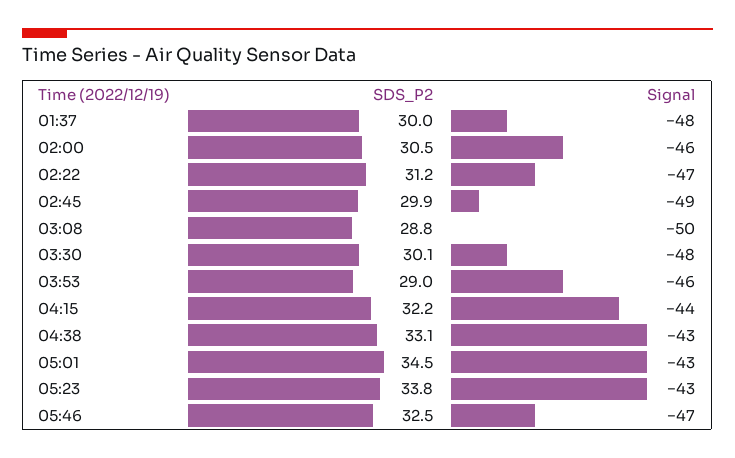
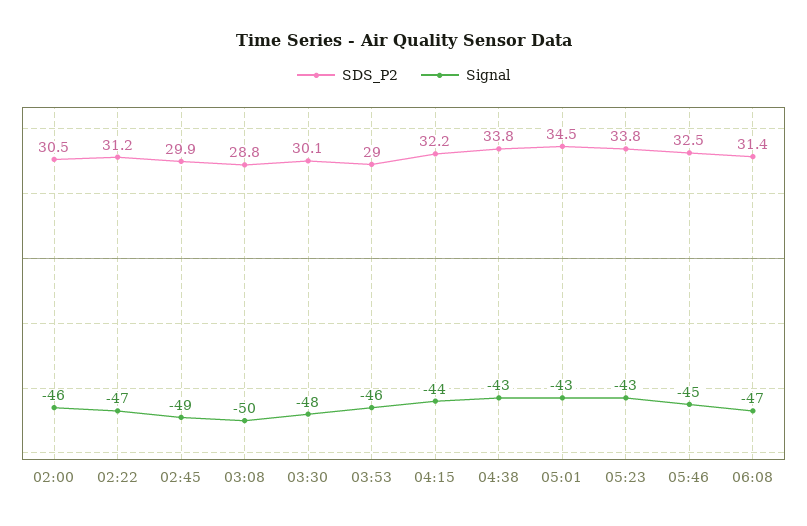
SDS_P2, 01:37: 30 -> none
Signal, 01:37: -48 -> none
SDS_P2, 04:38: 33.1 -> 33.8
Signal, 05:46: -47 -> -45
SDS_P2, 06:08: none -> 31.4
Signal, 06:08: none -> -47

